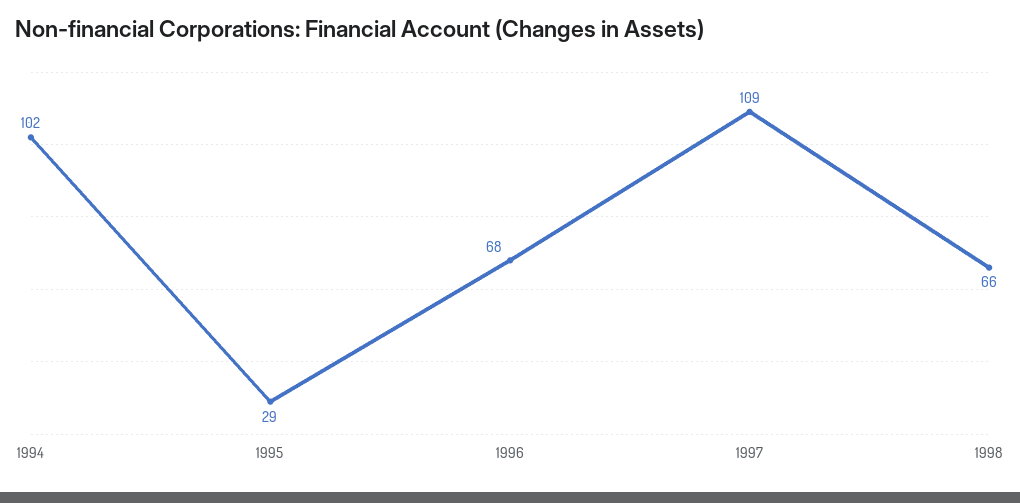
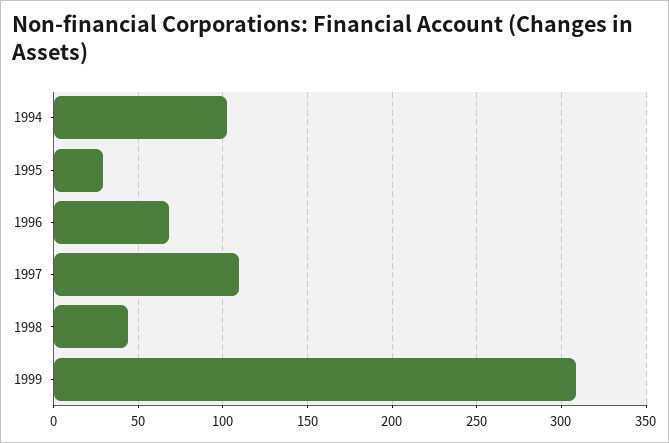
1998: 66 -> 45
1999: none -> 310

